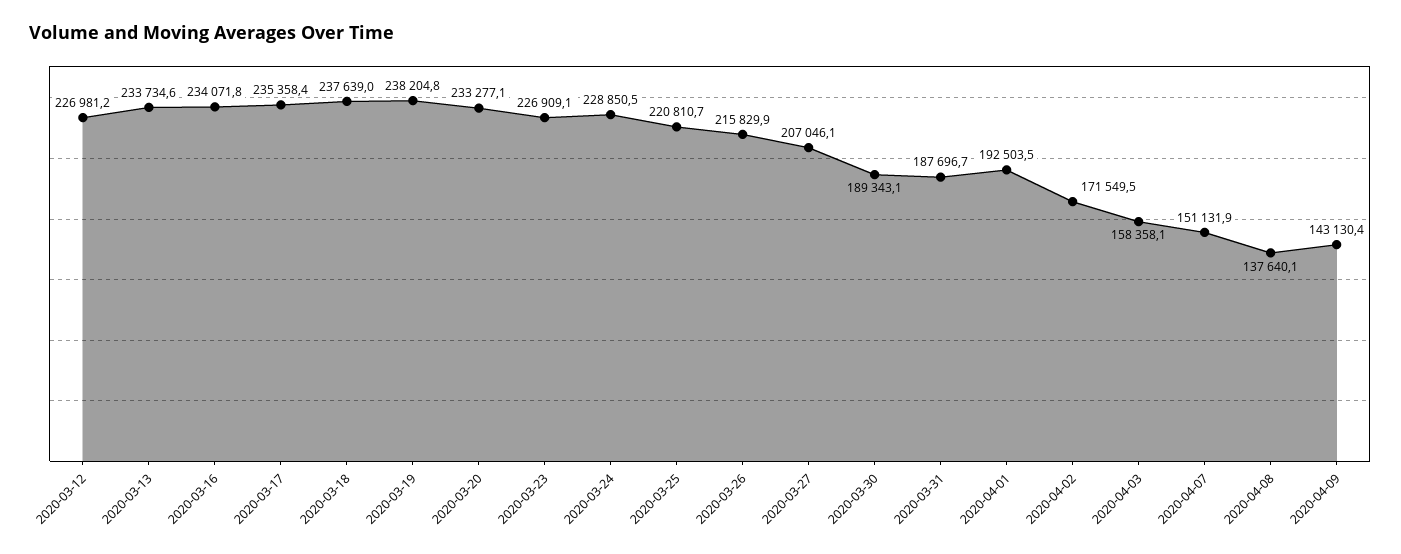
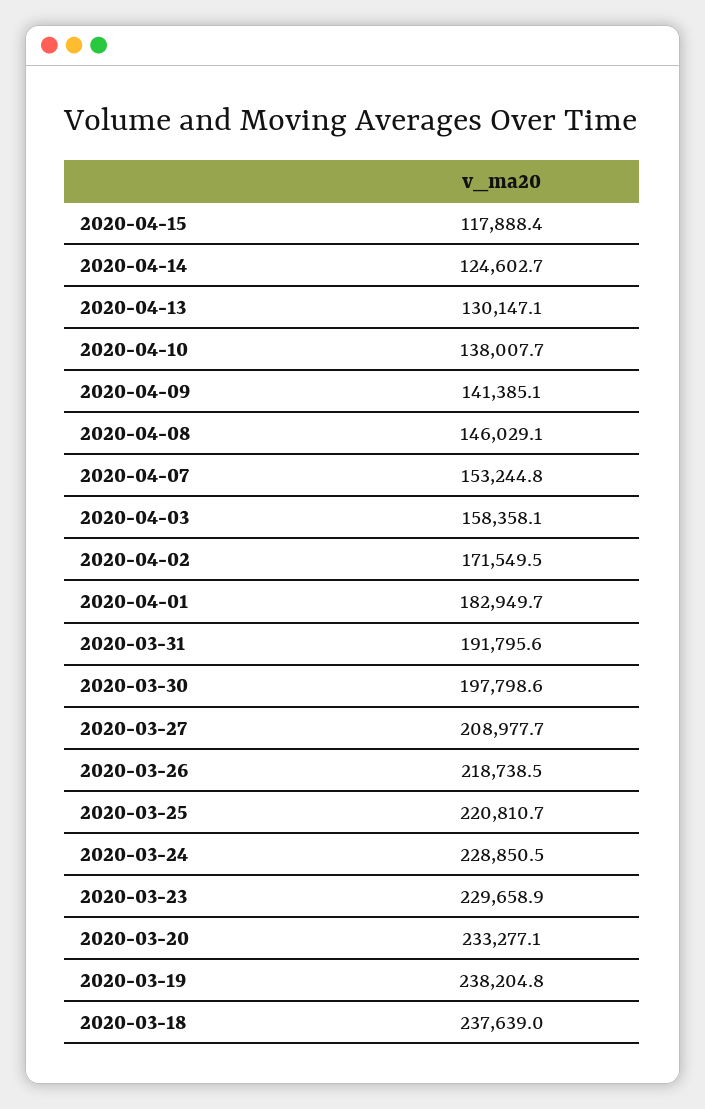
2020-03-12: 226981.2 -> none
2020-03-13: 233734.6 -> none
2020-03-16: 234071.8 -> none
2020-03-17: 235358.4 -> none
2020-03-23: 226909.1 -> 229658.9
2020-03-26: 215829.9 -> 218738.5
2020-03-27: 207046.1 -> 208977.7
2020-03-30: 189343.1 -> 197798.6
2020-03-31: 187696.7 -> 191795.6
2020-04-01: 192503.5 -> 182949.7
2020-04-07: 151131.9 -> 153244.8
2020-04-08: 137640.1 -> 146029.1
2020-04-09: 143130.4 -> 141385.1
2020-04-15: none -> 117888.4
2020-04-14: none -> 124602.7
2020-04-13: none -> 130147.1
2020-04-10: none -> 138007.7

